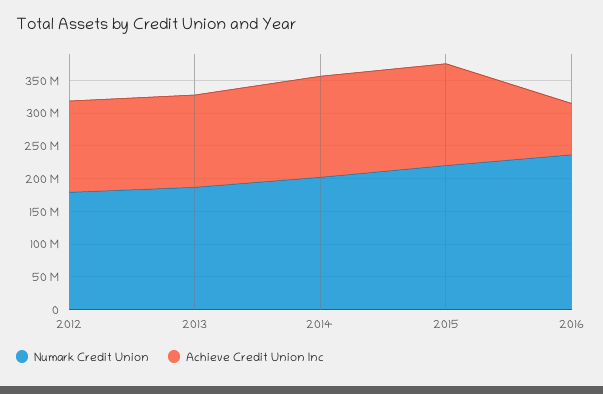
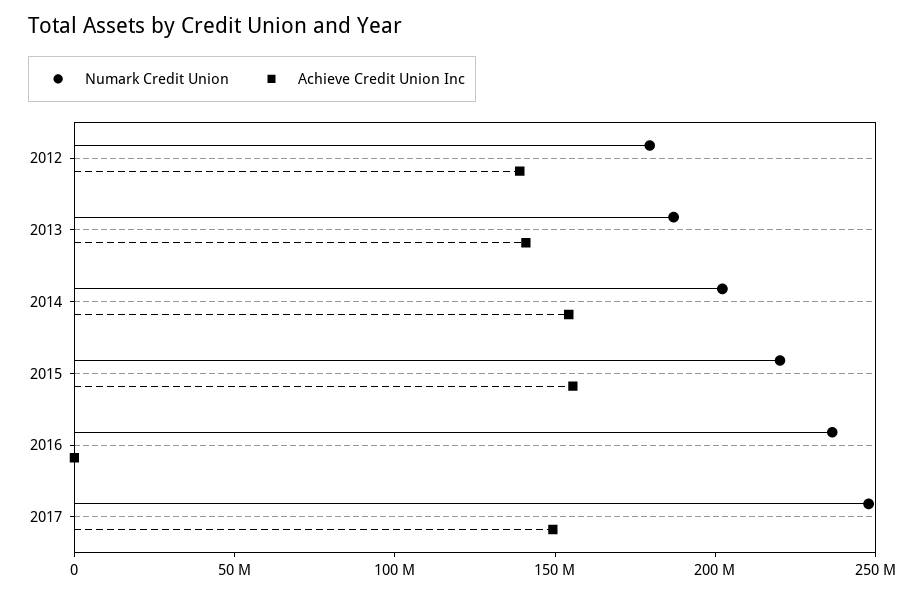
Achieve Credit Union Inc, 2016: 75000000 -> 0
Numark Credit Union, 2017: none -> 250000000
Achieve Credit Union Inc, 2017: none -> 150000000

